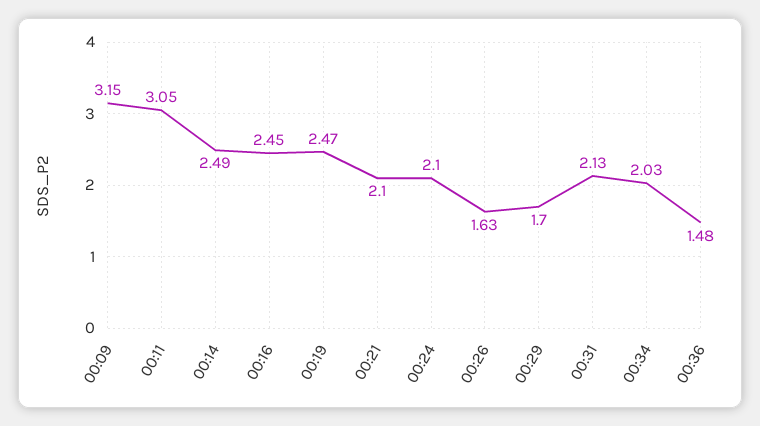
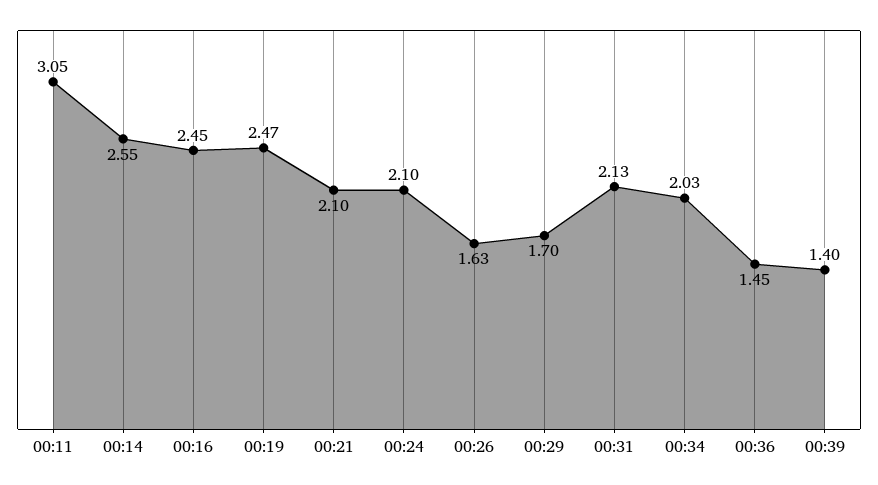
00:09: 3.15 -> none
00:14: 2.49 -> 2.55
00:36: 1.48 -> 1.45
00:39: none -> 1.4

